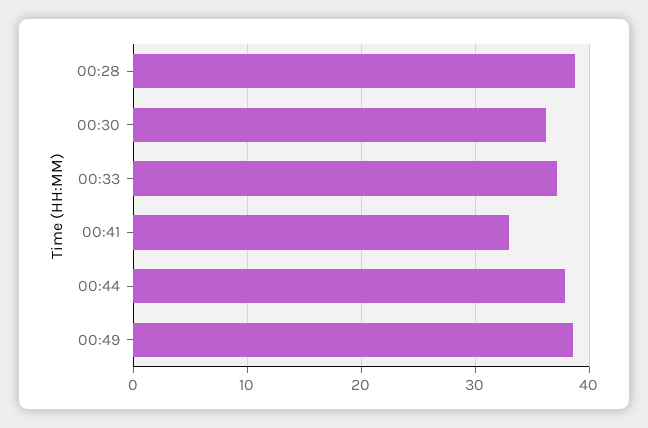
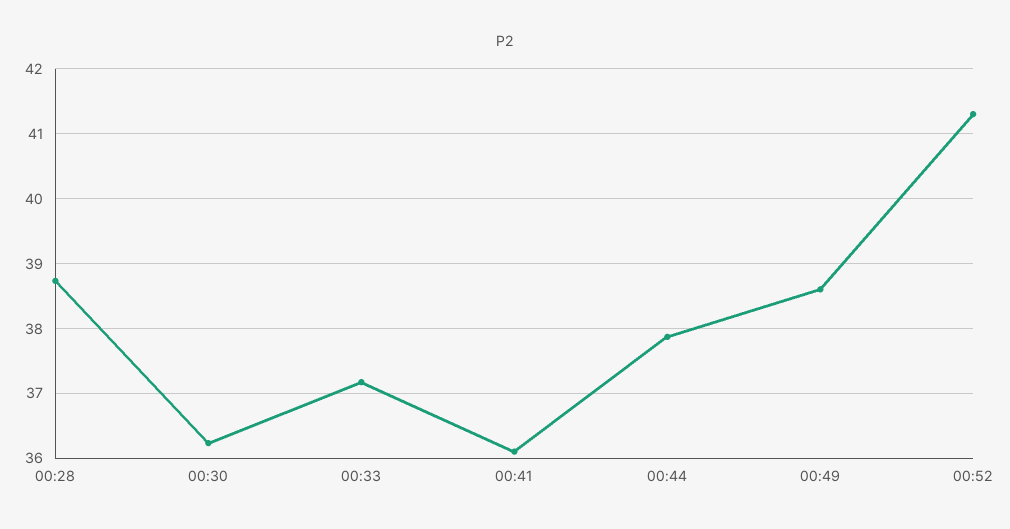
00:41: 33 -> 36.1
00:52: none -> 41.3

